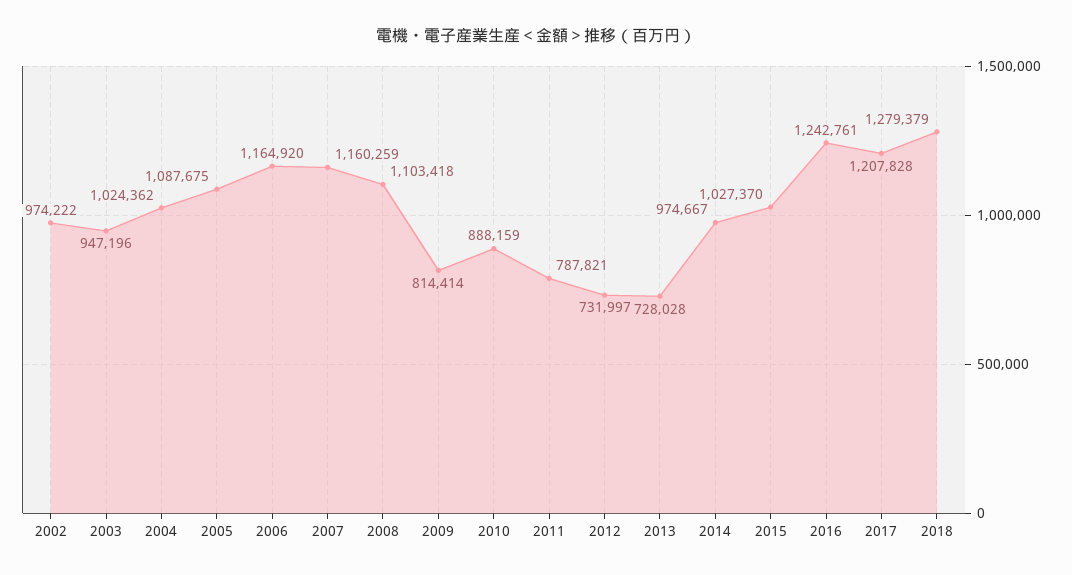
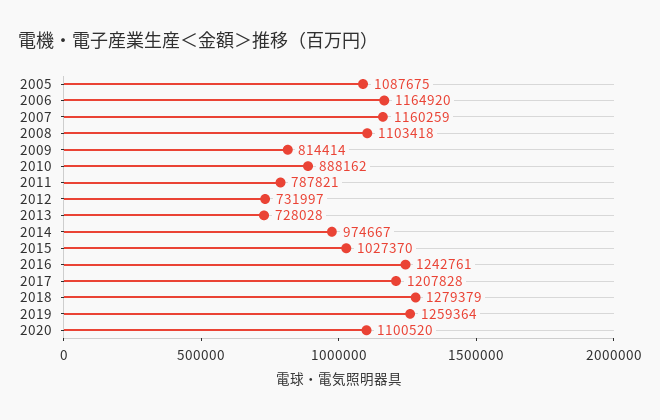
2002: 974222 -> none
2003: 947196 -> none
2004: 1024362 -> none
2010: 888159 -> 888162
2019: none -> 1259364
2020: none -> 1100520

